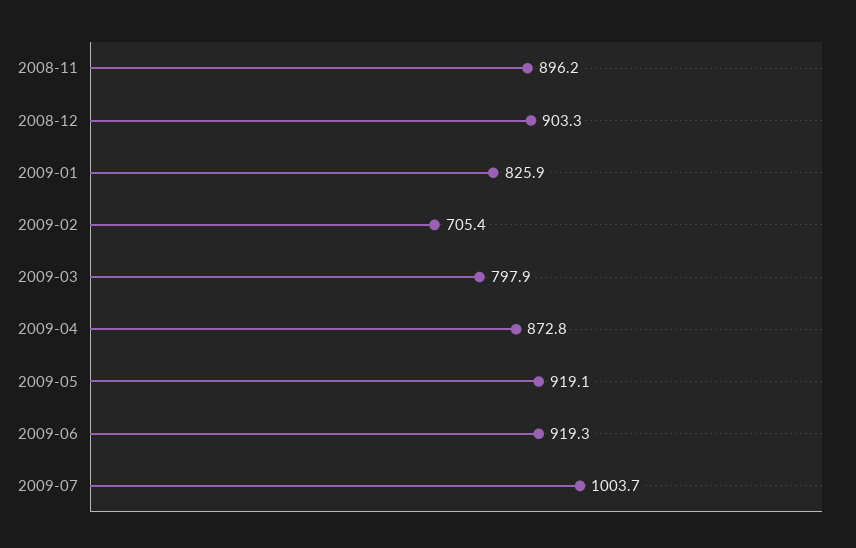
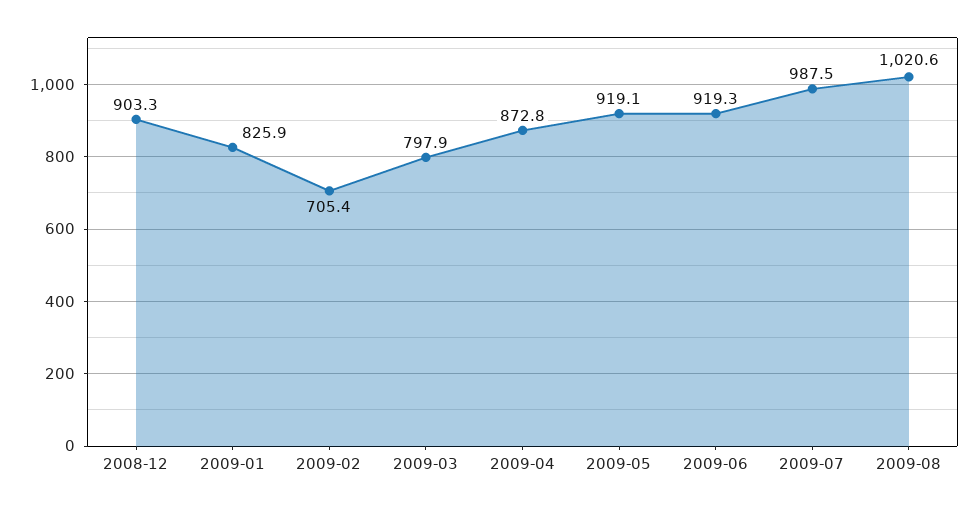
2008-11: 896.2 -> none
2009-07: 1003.7 -> 987.5
2009-08: none -> 1020.6

